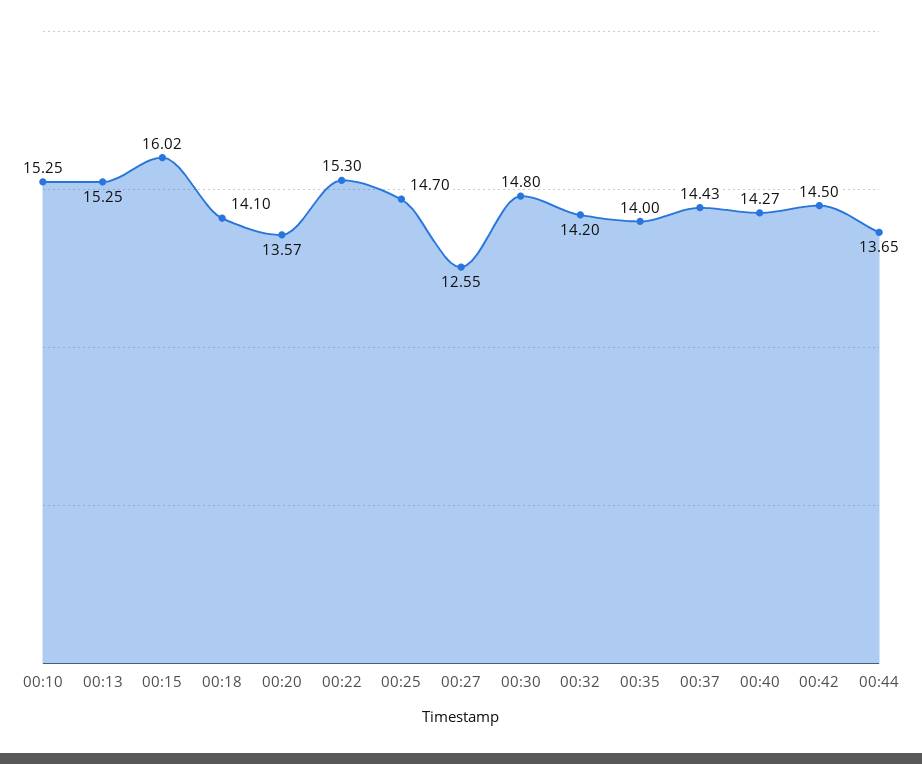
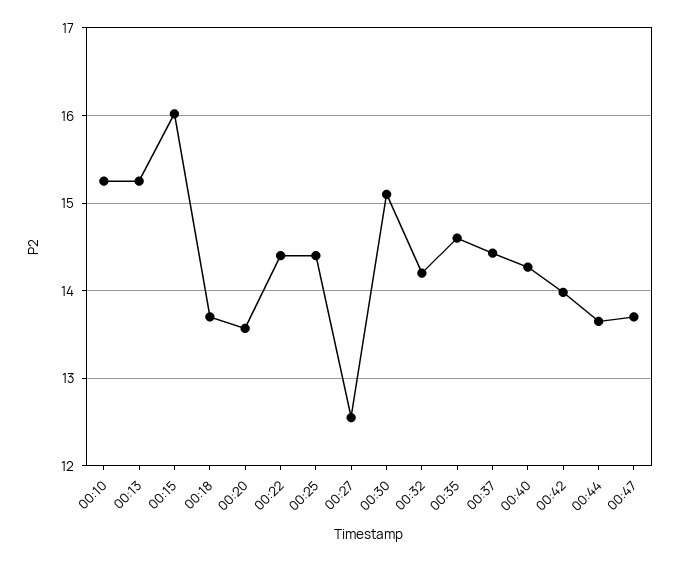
00:18: 14.1 -> 13.7
00:22: 15.3 -> 14.4
00:25: 14.7 -> 14.4
00:30: 14.8 -> 15.1
00:35: 14 -> 14.6
00:42: 14.5 -> 14
00:47: none -> 13.7

